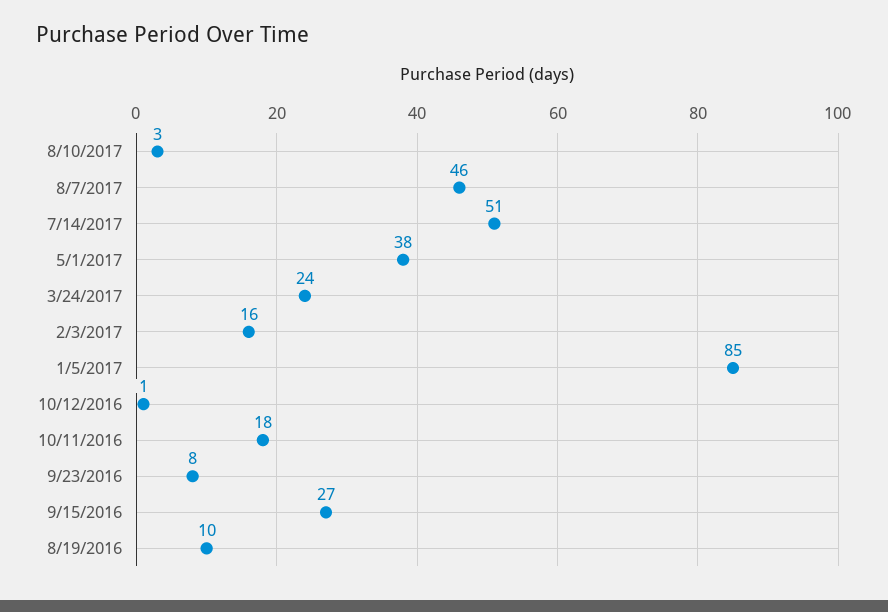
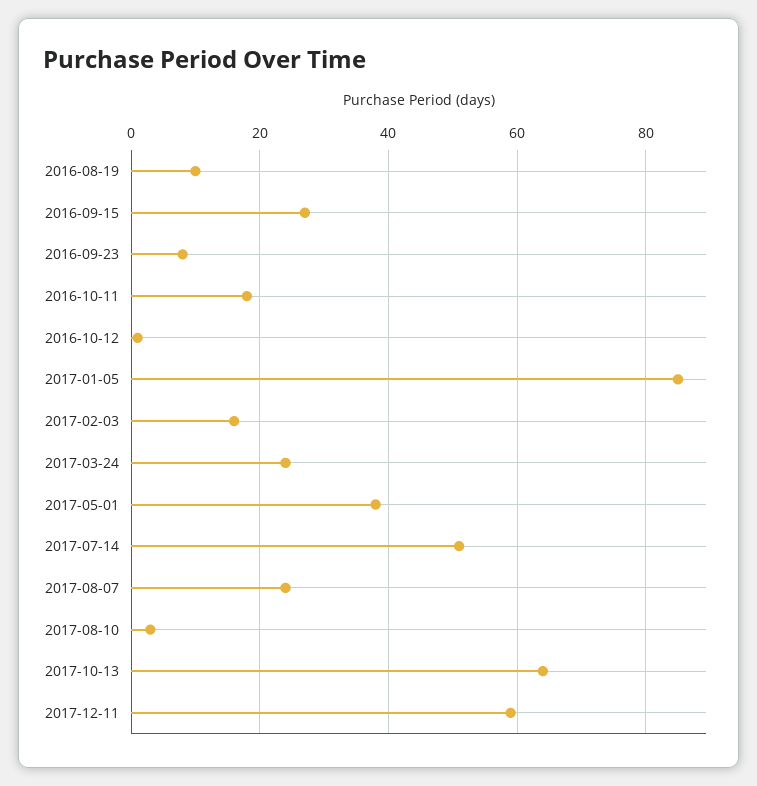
8/7/2017: 46 -> 25
2017-10-13: none -> 65
2017-12-11: none -> 60

